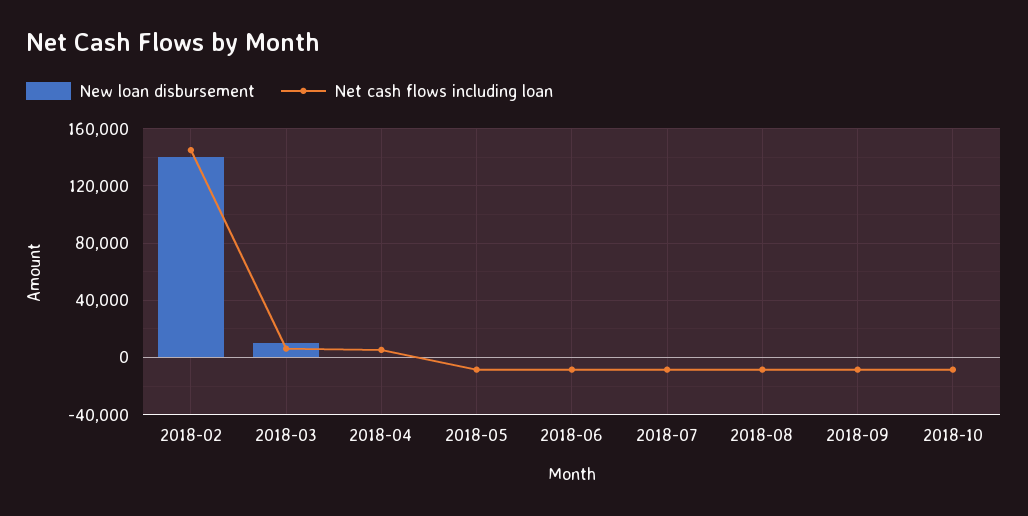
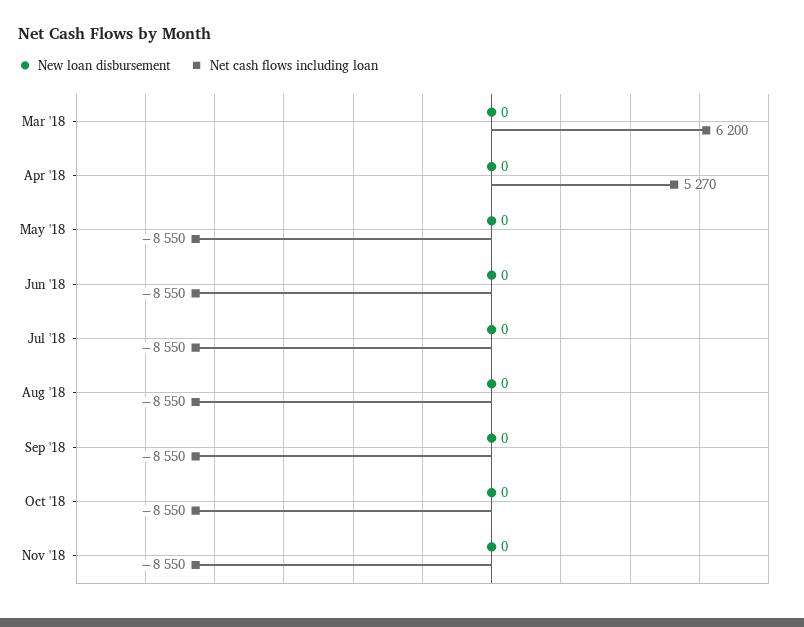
New loan disbursement, 2018-02: 140000 -> none
Net cash flows including loan, 2018-02: 145000 -> none
New loan disbursement, 2018-03: 10000 -> 0
New loan disbursement, Nov '18: none -> 0
Net cash flows including loan, Nov '18: none -> -8550

